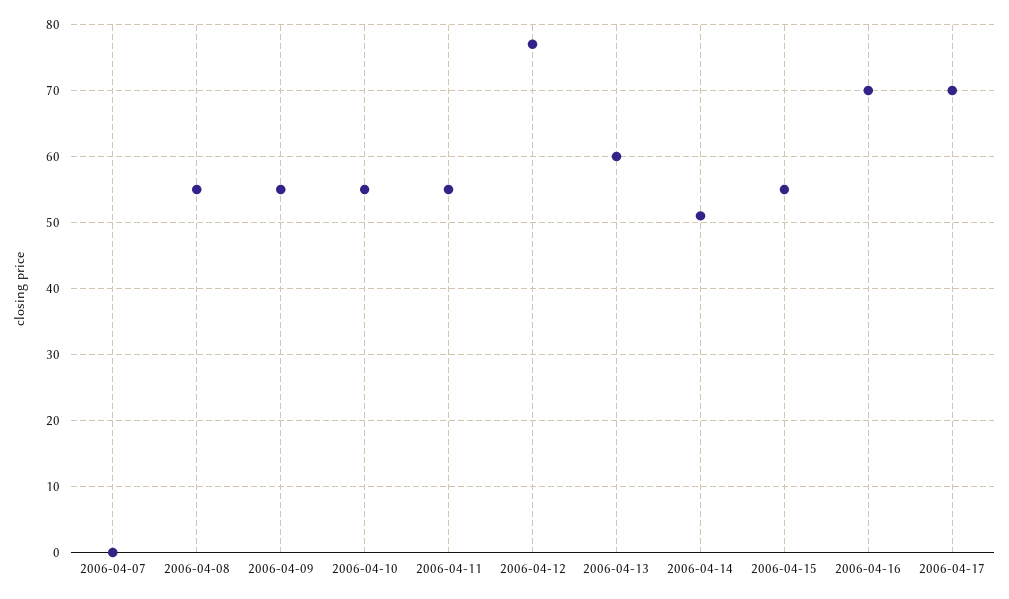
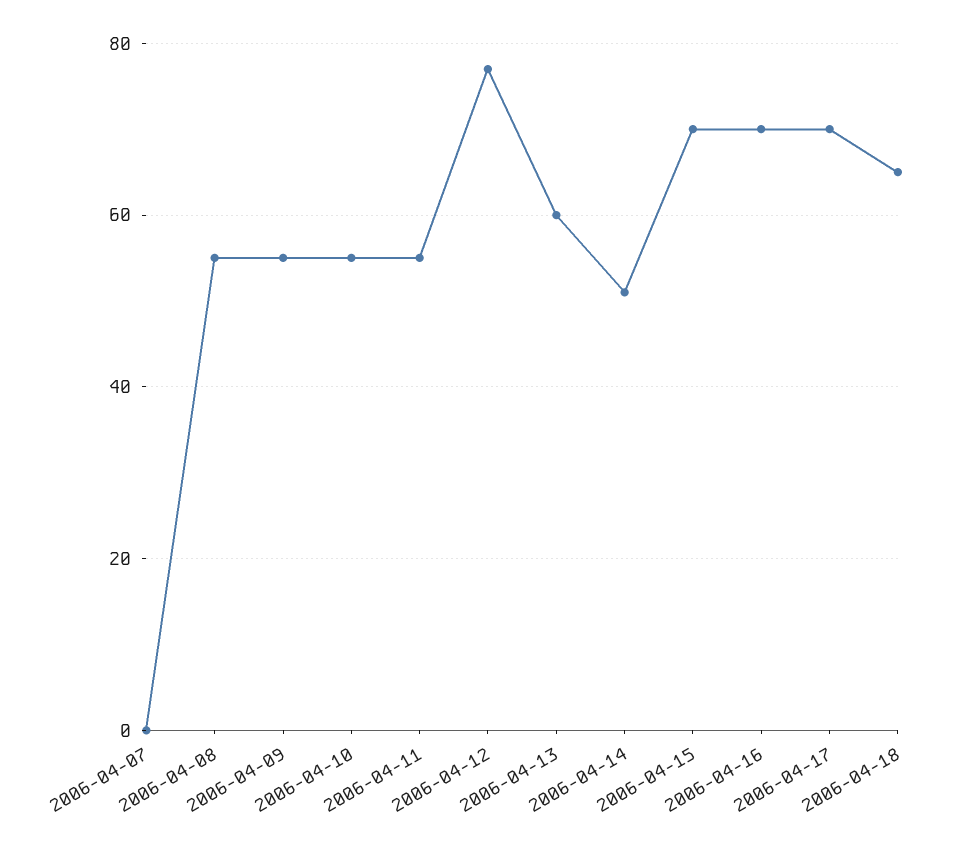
2006-04-15: 55 -> 70
2006-04-18: none -> 65

